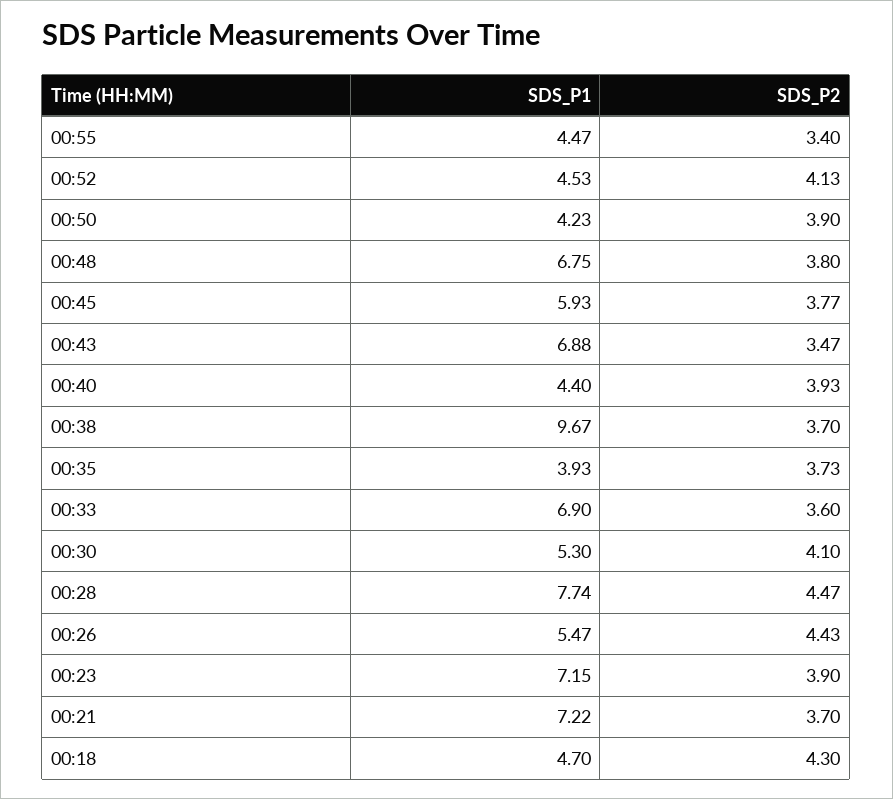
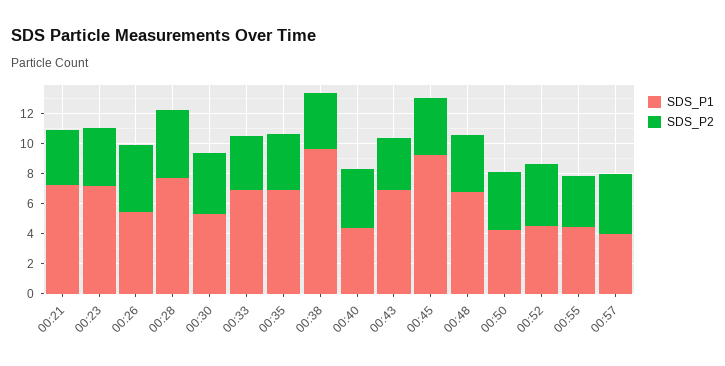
SDS_P1, 00:45: 5.93 -> 9
SDS_P1, 00:35: 3.93 -> 7
SDS_P1, 00:18: 4.7 -> none
SDS_P2, 00:18: 4.3 -> none
SDS_P1, 00:57: none -> 4
SDS_P2, 00:57: none -> 4

